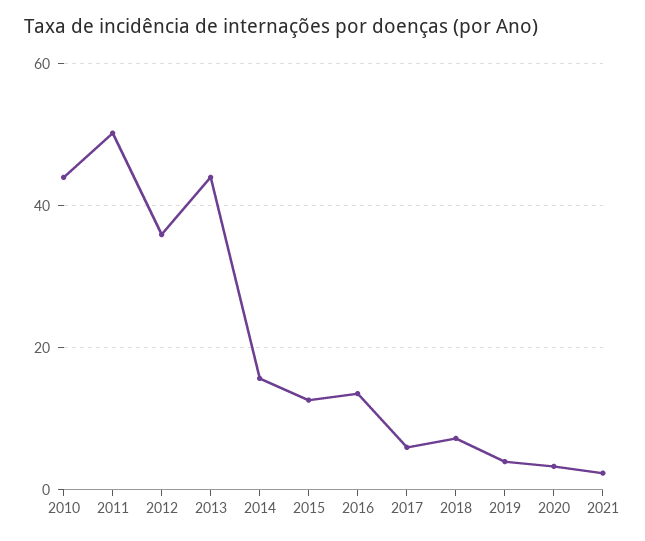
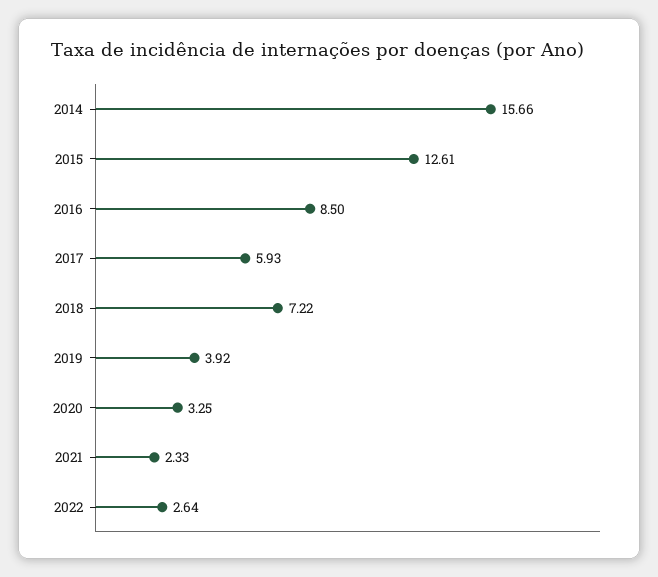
2010: 44 -> none
2011: 50 -> none
2012: 36 -> none
2013: 44 -> none
2016: 14 -> 8.5
2022: none -> 2.64

